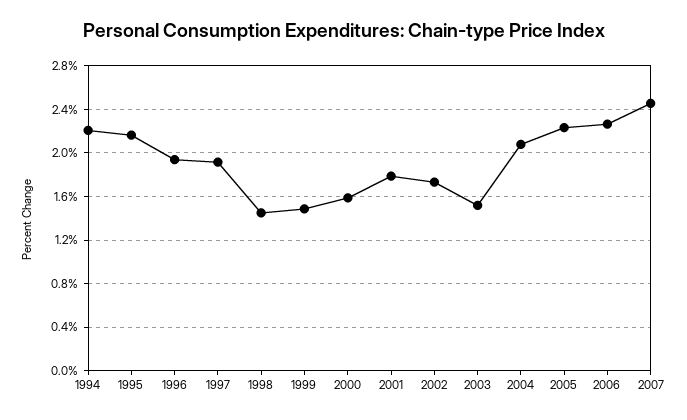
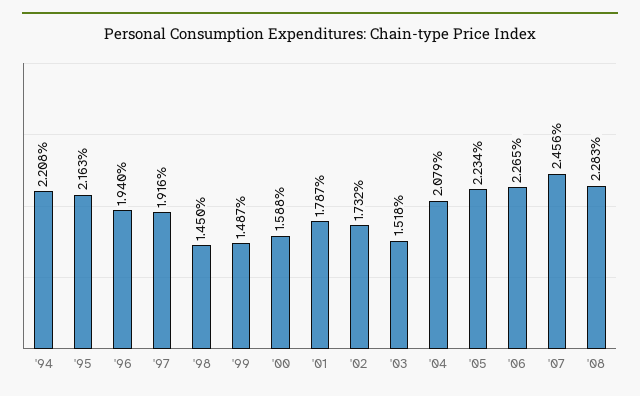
'08: none -> 2.283

